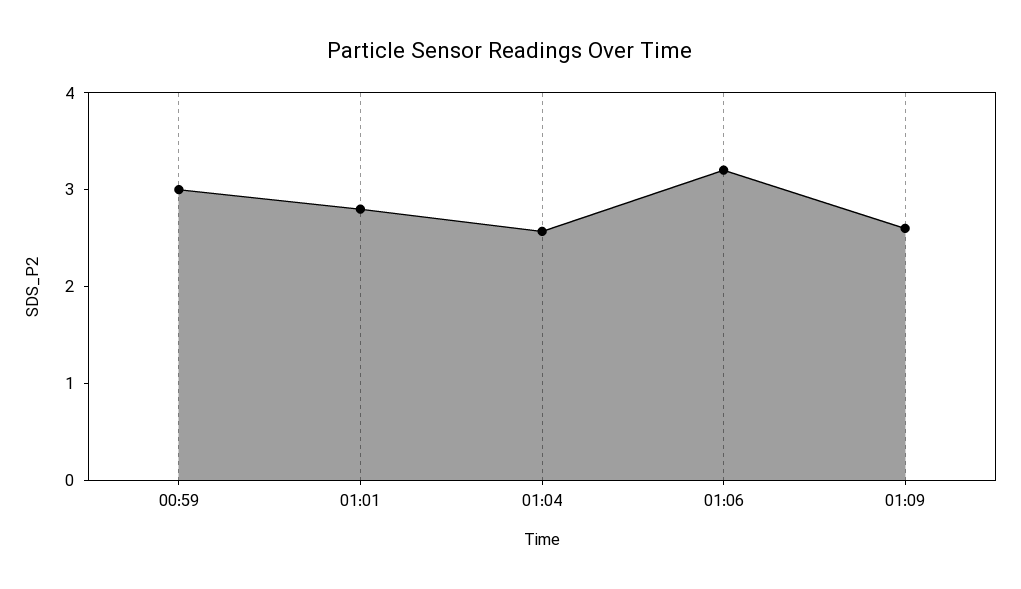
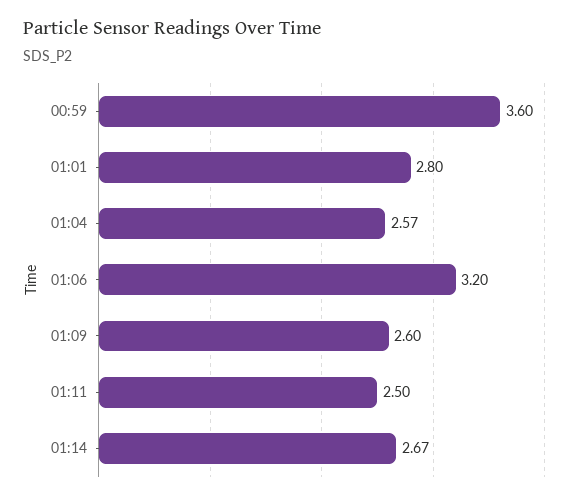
00:59: 3 -> 3.6
01:11: none -> 2.5
01:14: none -> 2.67

